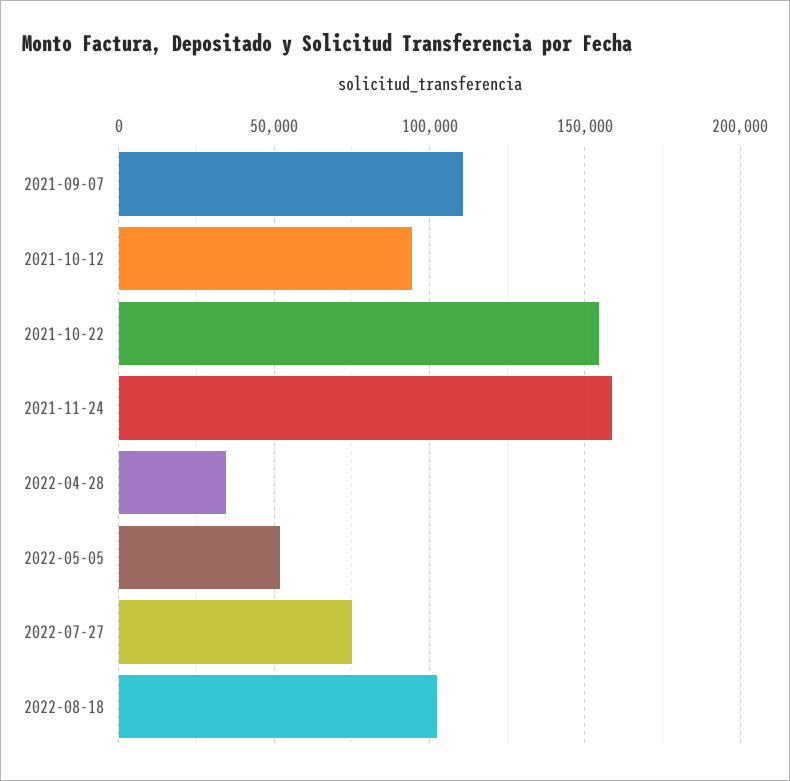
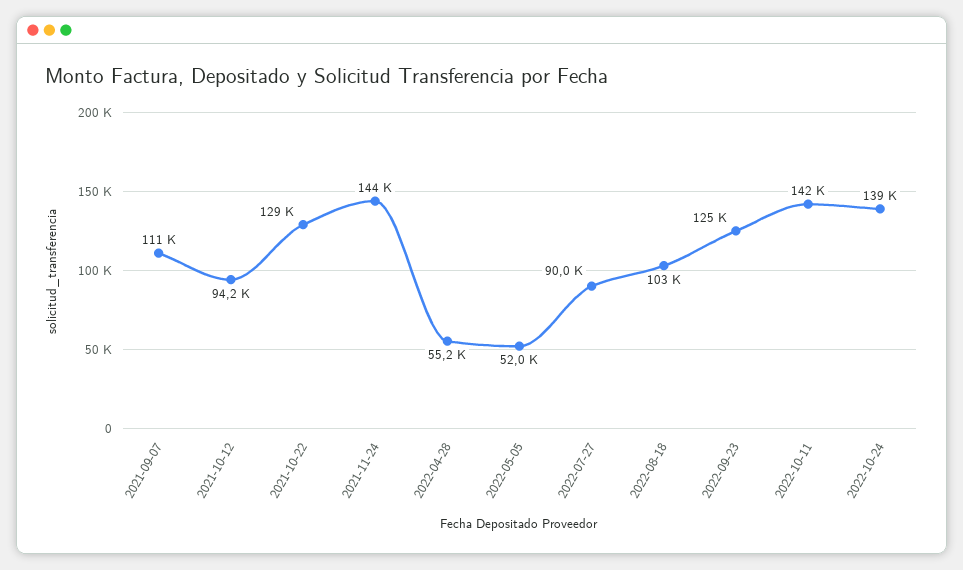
2021-10-22: 155000 -> 129000
2021-11-24: 160000 -> 144000
2022-04-28: 35000 -> 55200
2022-07-27: 75000 -> 90000
2022-09-23: none -> 125000
2022-10-11: none -> 142000
2022-10-24: none -> 139000

